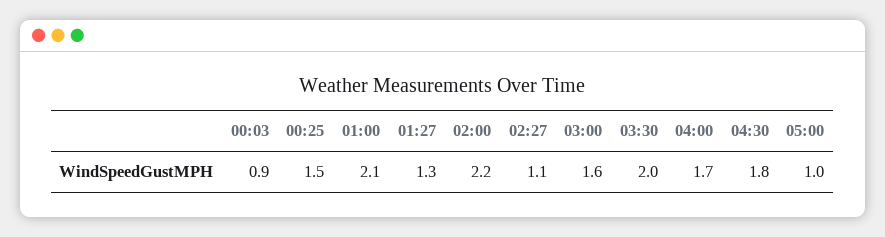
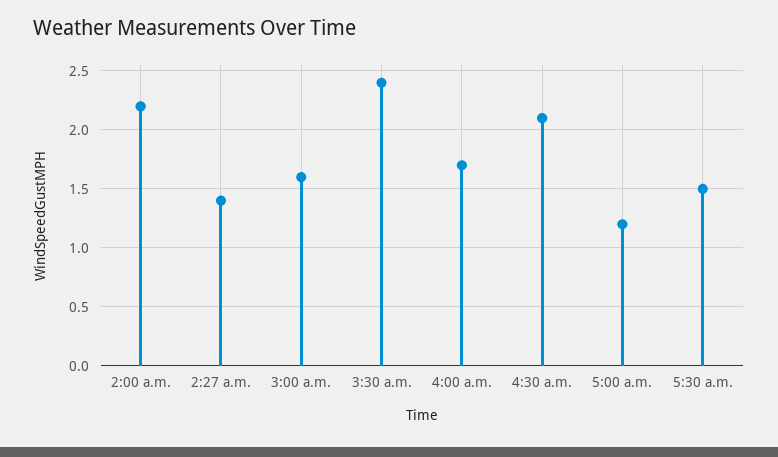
00:03: 0.9 -> none
00:25: 1.5 -> none
01:00: 2.1 -> none
01:27: 1.3 -> none
02:27: 1.1 -> 1.4
03:30: 2 -> 2.4
04:30: 1.8 -> 2.1
05:00: 1 -> 1.2
5:30 a.m.: none -> 1.5

